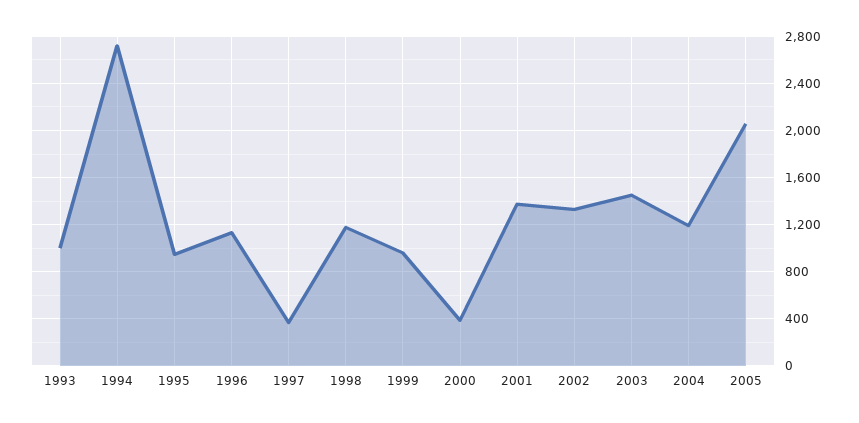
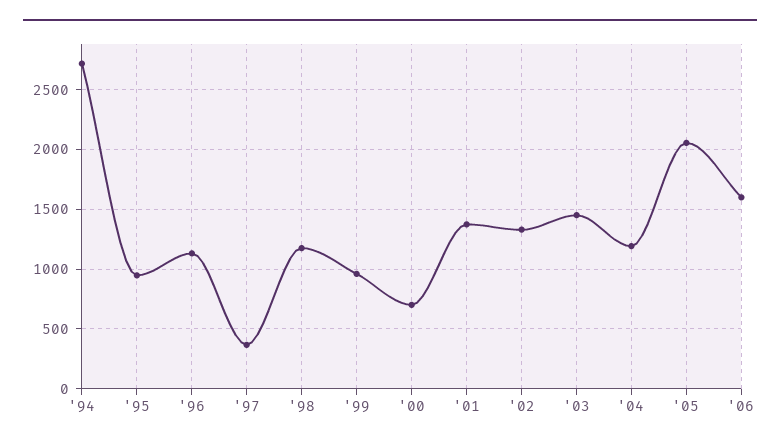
1993: 1000 -> none
2000: 400 -> 700
'06: none -> 1600

